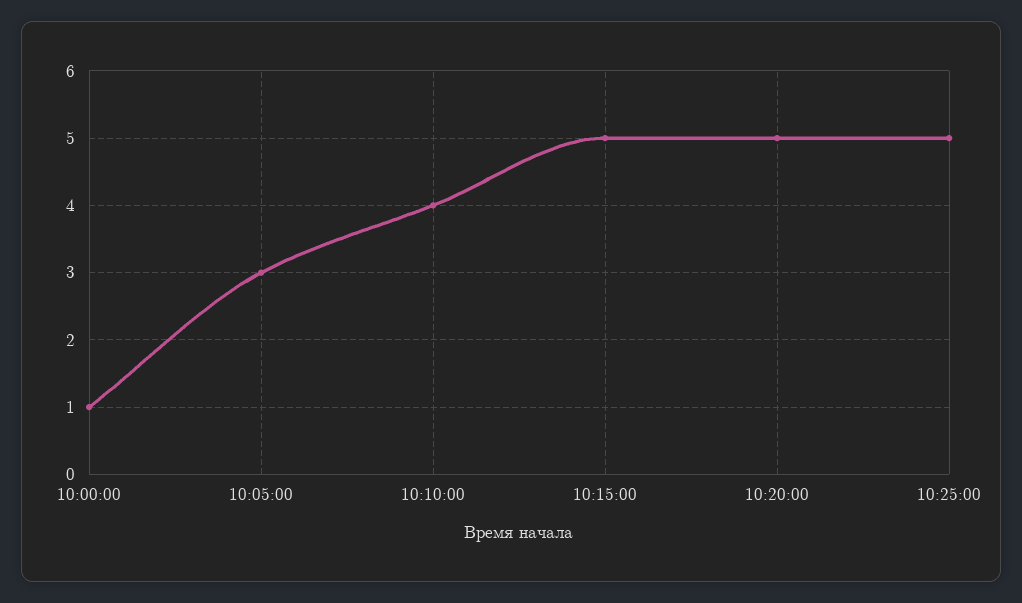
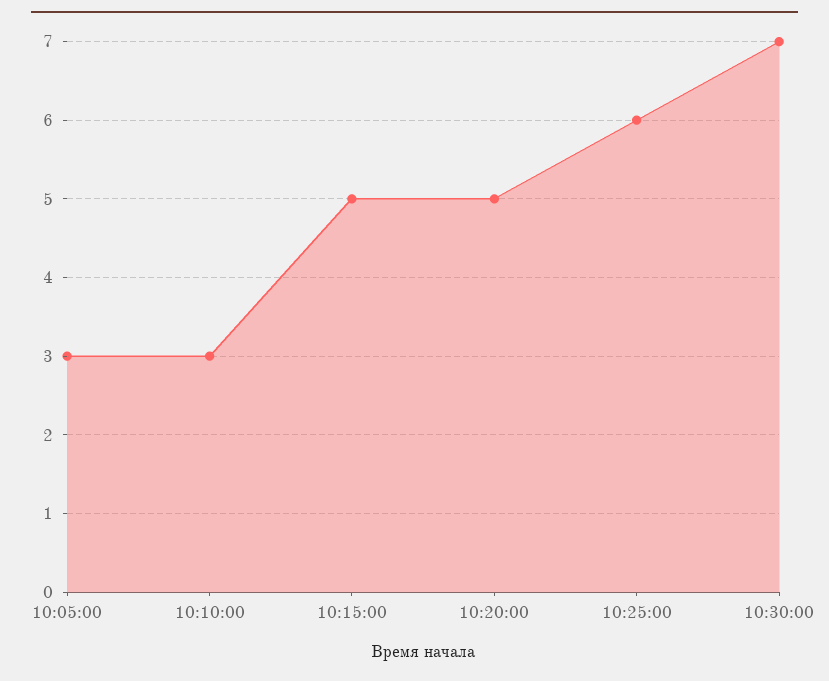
10:00:00: 1 -> none
10:10:00: 4 -> 3
10:25:00: 5 -> 6
10:30:00: none -> 7

